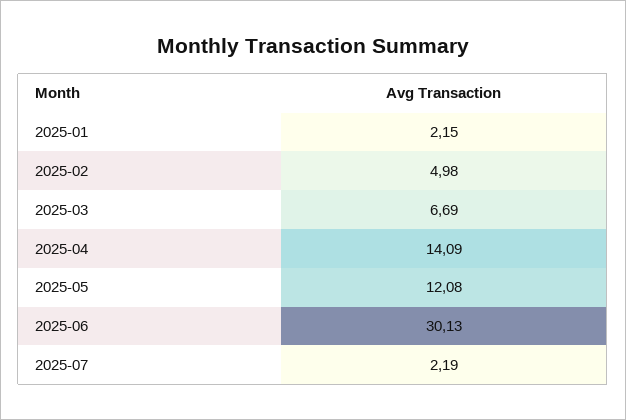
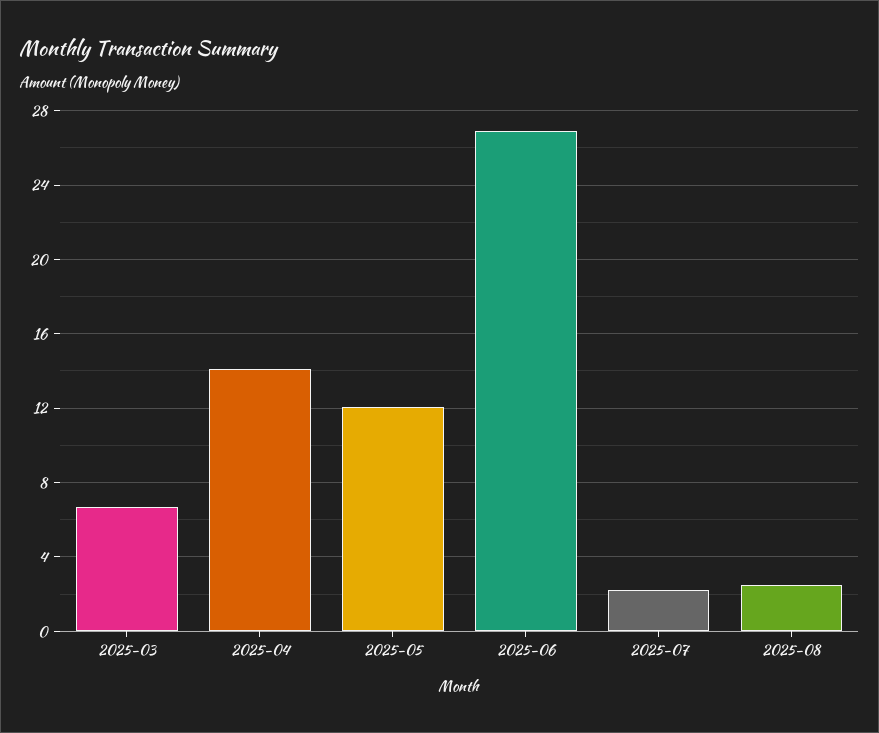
2025-01: 2.15 -> none
2025-02: 4.98 -> none
2025-06: 30.13 -> 27
2025-08: none -> 2.5

